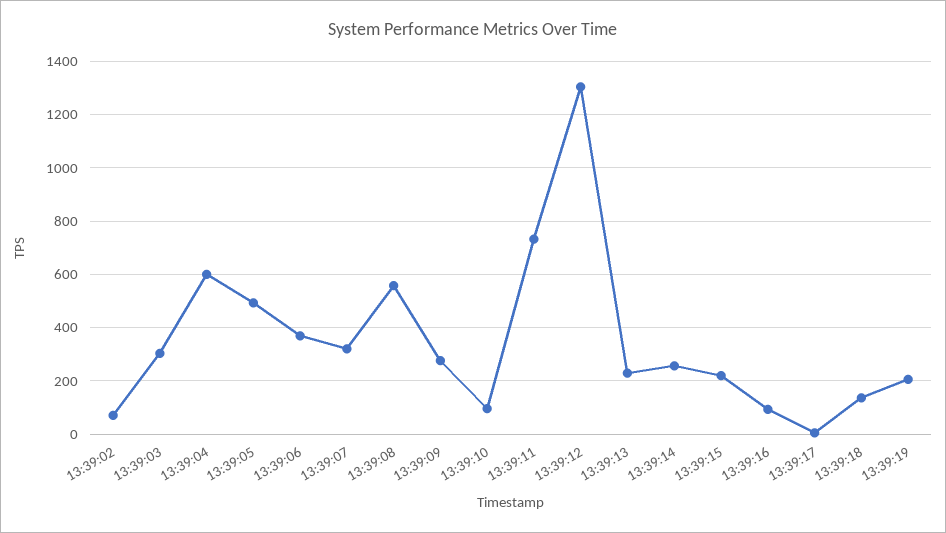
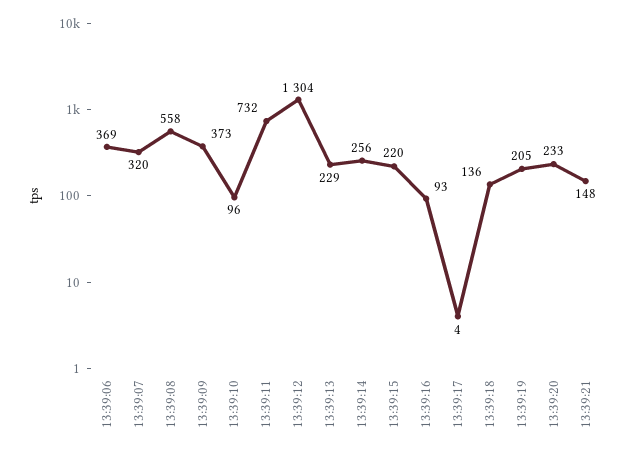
13:39:02: 75 -> none
13:39:03: 300 -> none
13:39:04: 600 -> none
13:39:05: 500 -> none
13:39:09: 275 -> 373
13:39:20: none -> 233
13:39:21: none -> 148

